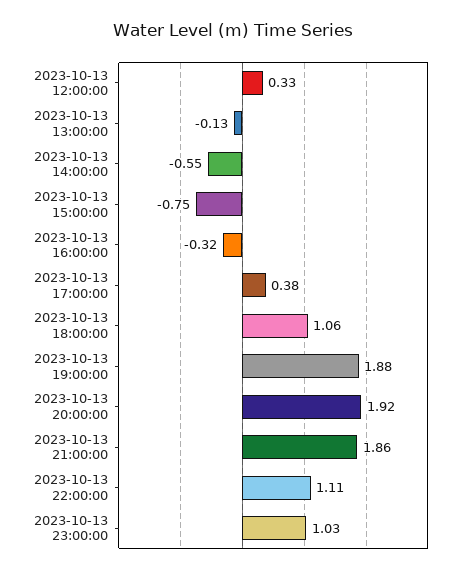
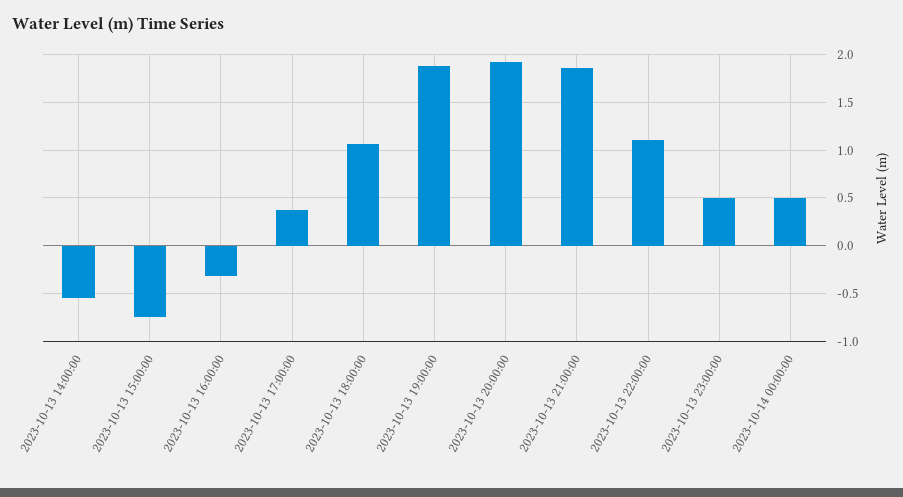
2023-10-13 12:00:00: 0.33 -> none
2023-10-13 13:00:00: -0.13 -> none
2023-10-13 23:00:00: 1.03 -> 0.5
2023-10-14 00:00:00: none -> 0.5

